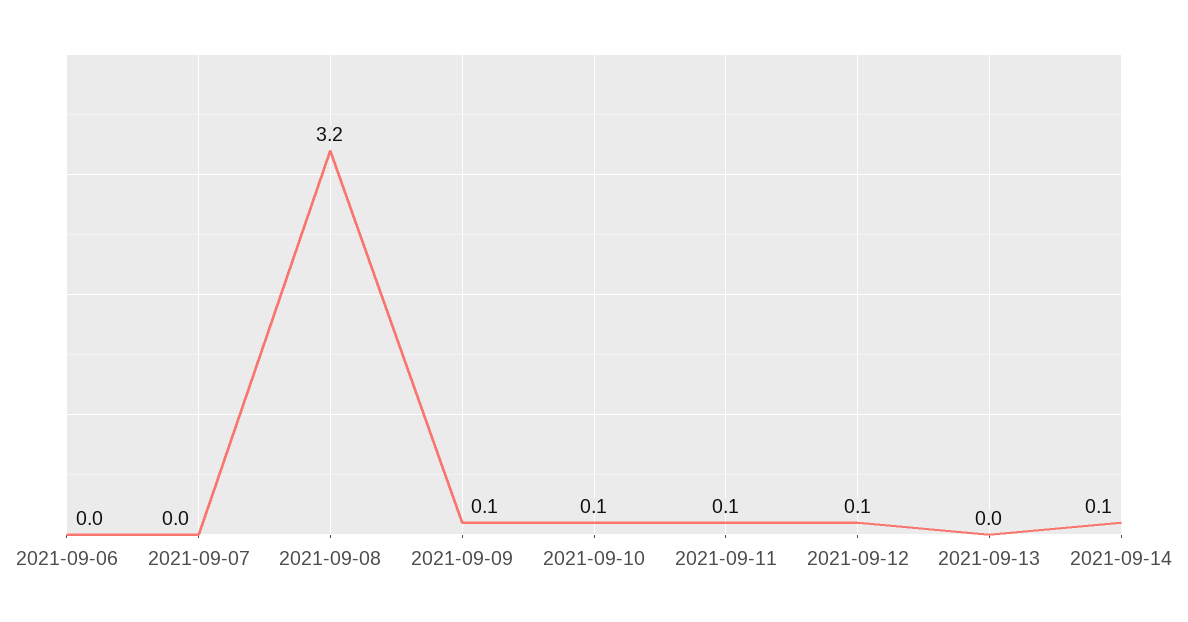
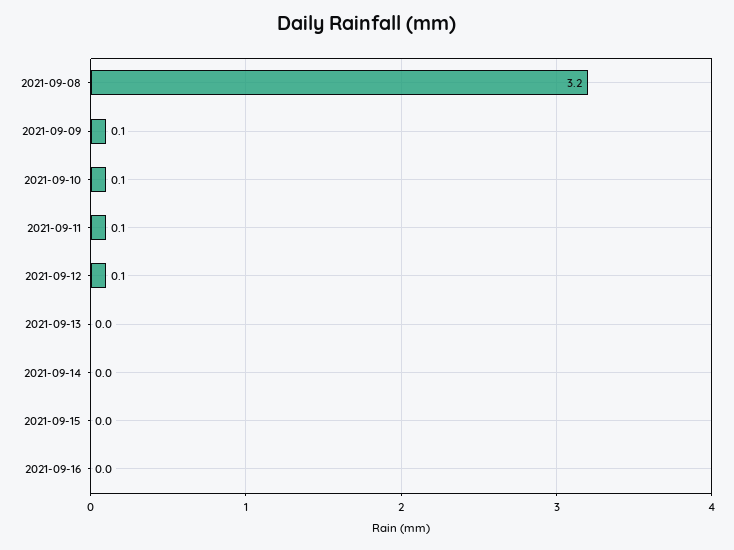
2021-09-06: 0 -> none
2021-09-07: 0 -> none
2021-09-14: 0.1 -> 0
2021-09-15: none -> 0
2021-09-16: none -> 0

